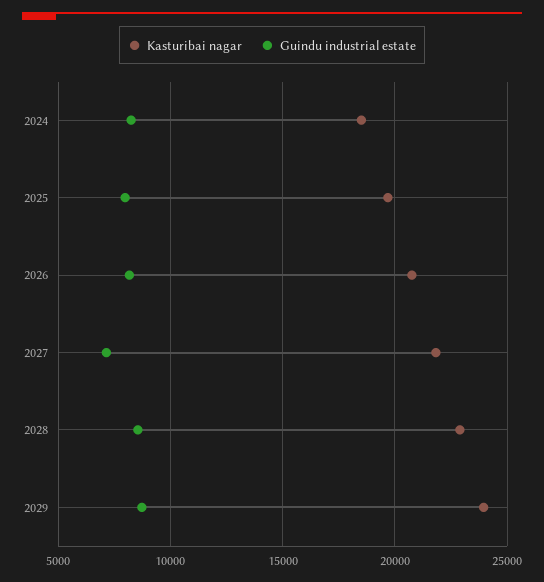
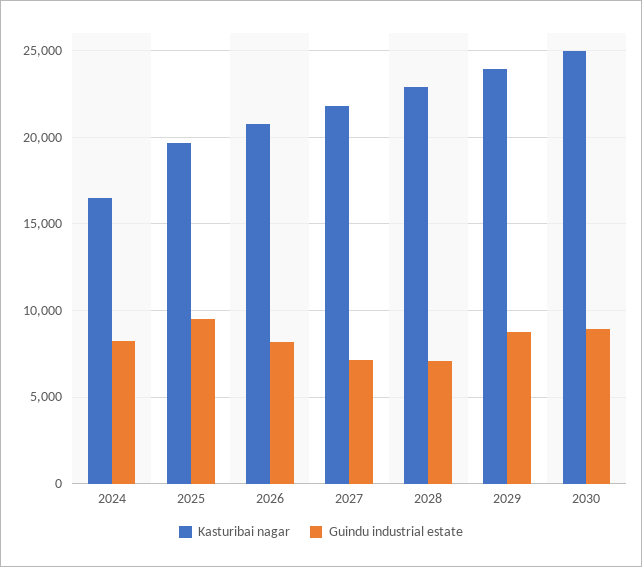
Kasturibai nagar, 2024: 18500 -> 16500
Guindu industrial estate, 2025: 8000 -> 9500
Guindu industrial estate, 2028: 8500 -> 7000
Kasturibai nagar, 2030: none -> 25000
Guindu industrial estate, 2030: none -> 9000

